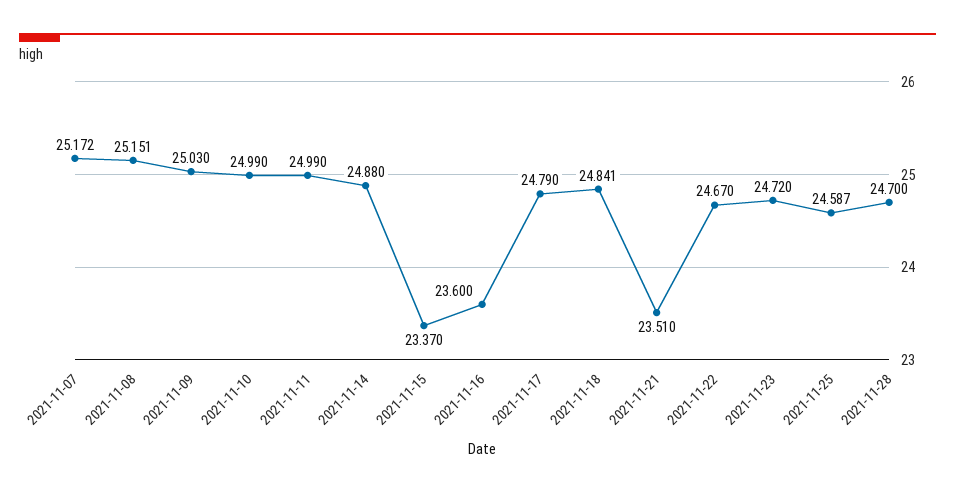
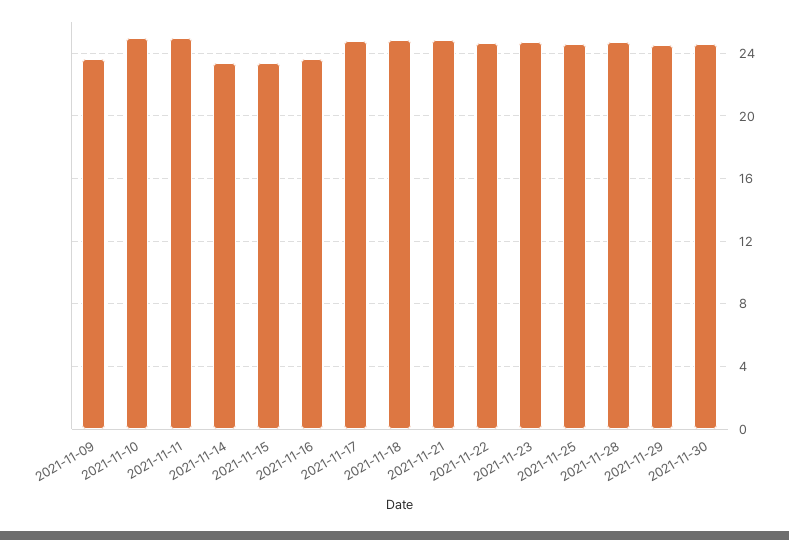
2021-11-07: 25.172 -> none
2021-11-08: 25.151 -> none
2021-11-09: 25.03 -> 23.5
2021-11-14: 24.88 -> 23.5
2021-11-21: 23.51 -> 25
2021-11-29: none -> 24.5
2021-11-30: none -> 24.5

